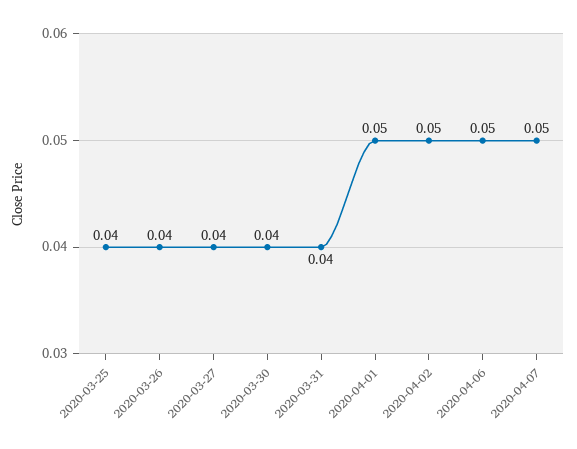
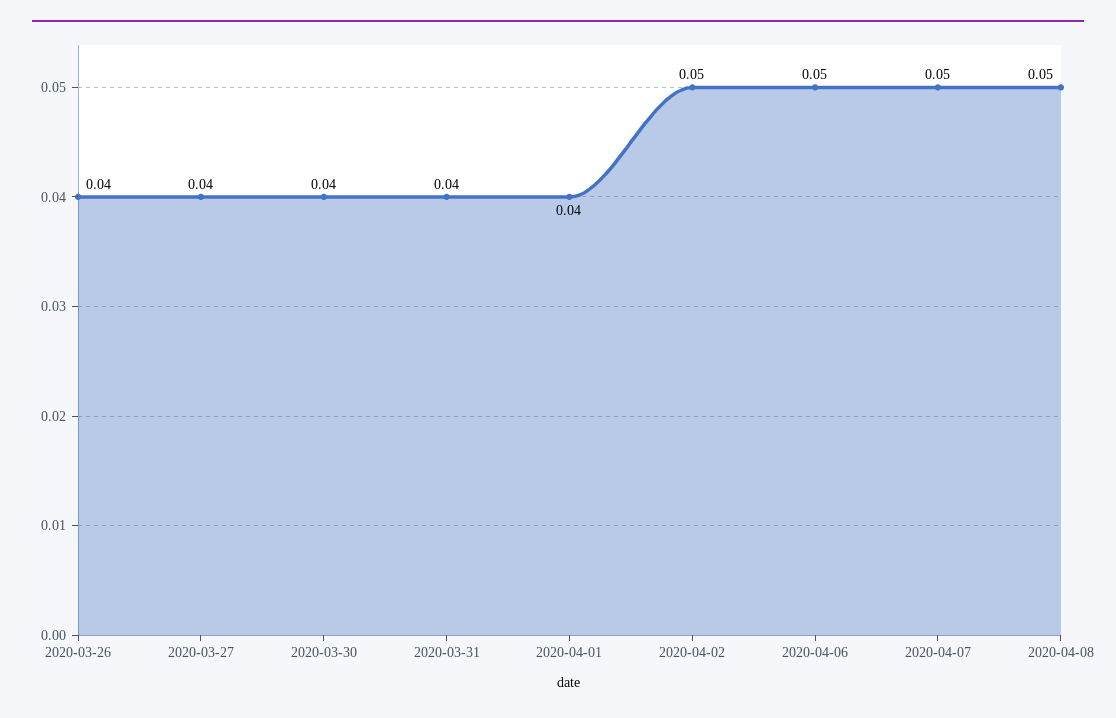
2020-03-25: 0.04 -> none
2020-04-01: 0.05 -> 0.04
2020-04-08: none -> 0.05

